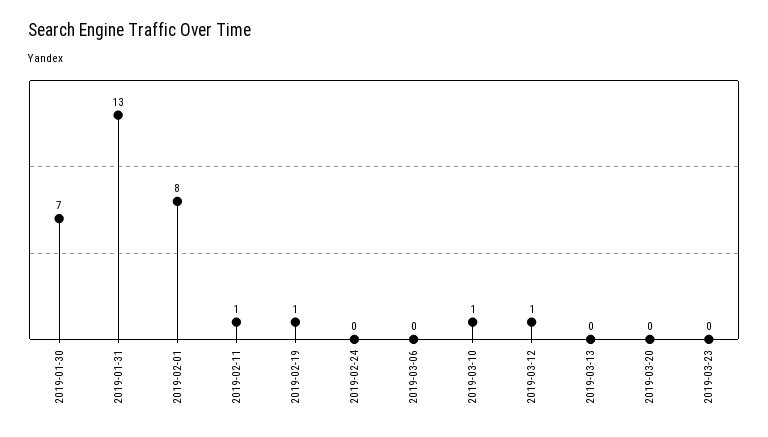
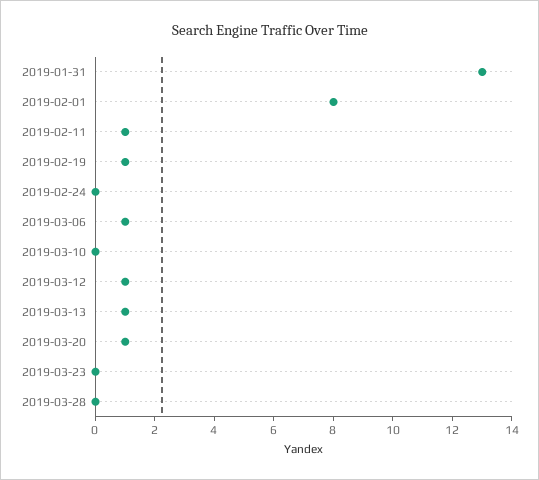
2019-01-30: 7 -> none
2019-03-06: 0 -> 1
2019-03-10: 1 -> 0
2019-03-13: 0 -> 1
2019-03-20: 0 -> 1
2019-03-28: none -> 0

